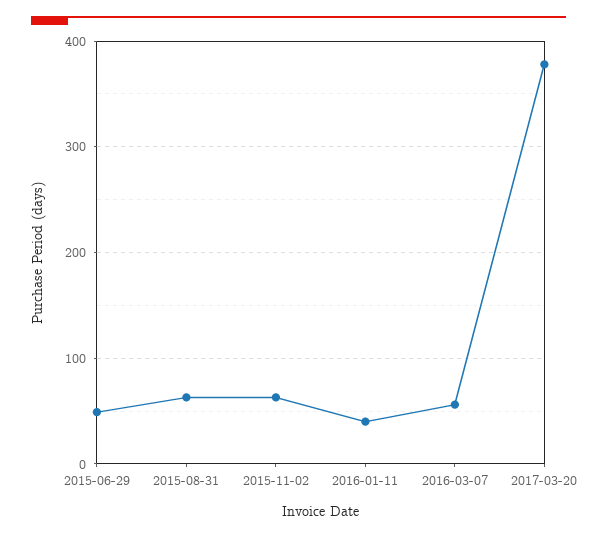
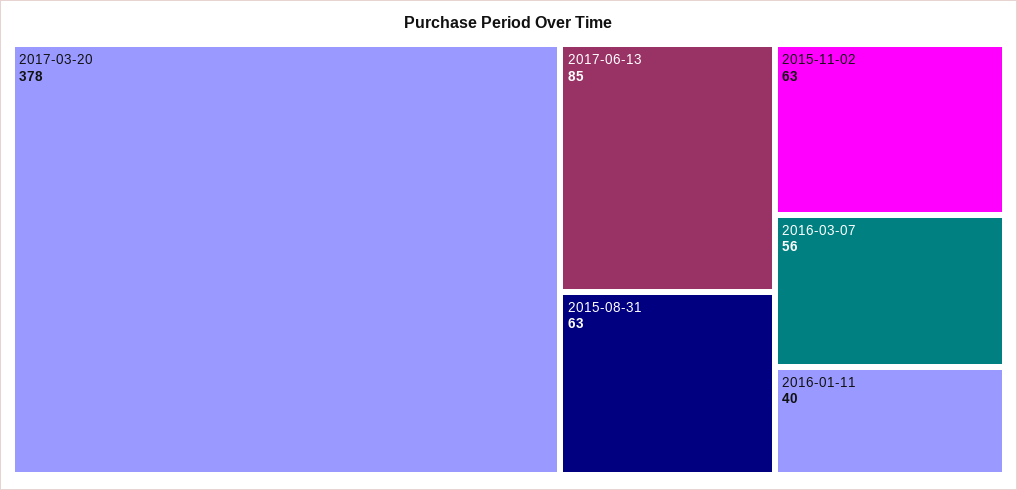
2015-06-29: 50 -> none
2017-06-13: none -> 85

